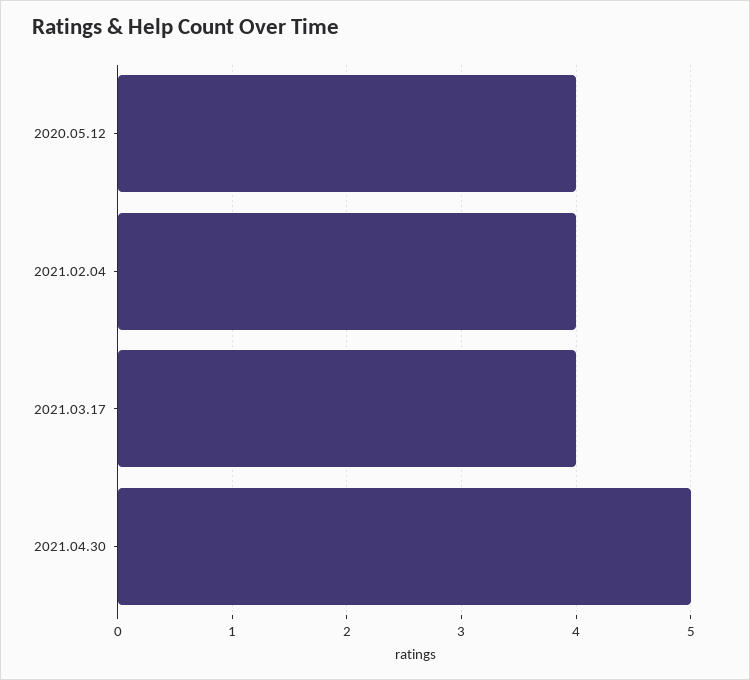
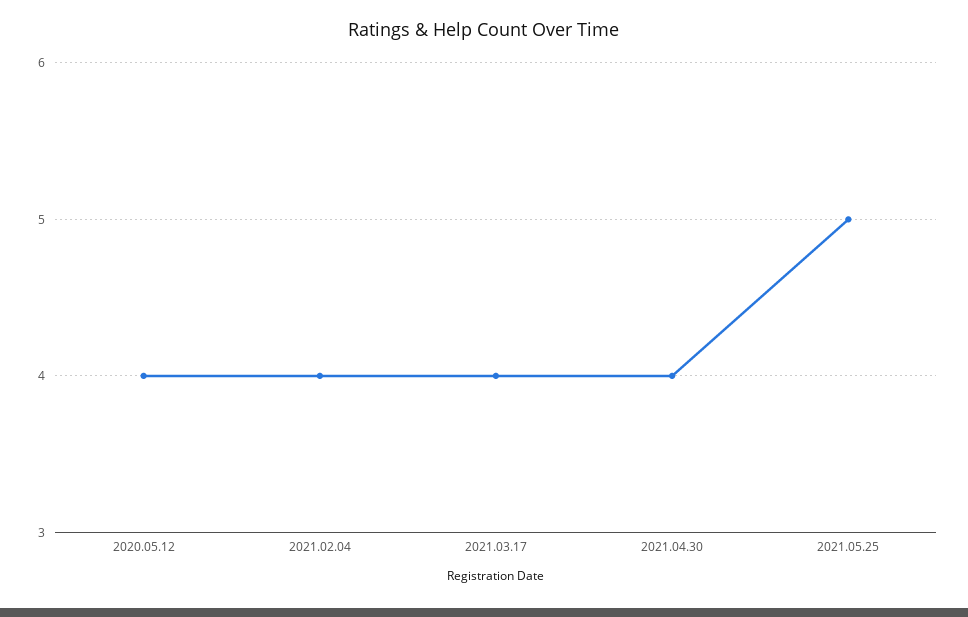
2021.04.30: 5 -> 4
2021.05.25: none -> 5

